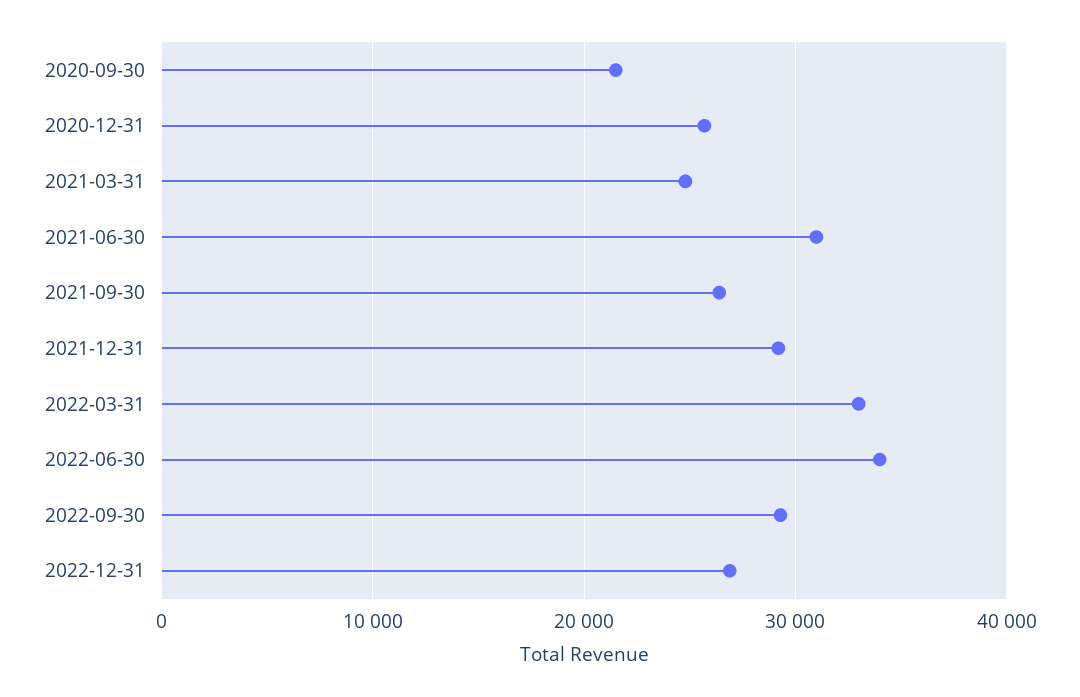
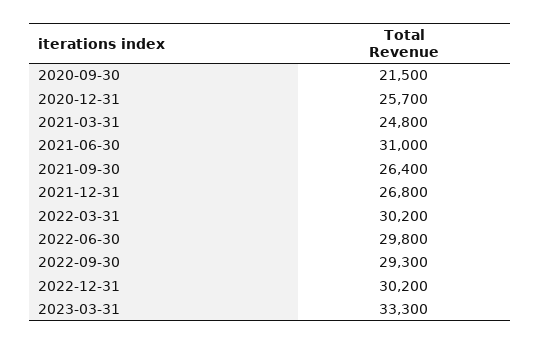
2021-12-31: 29000 -> 26800
2022-03-31: 33000 -> 30200
2022-06-30: 34000 -> 29800
2022-12-31: 27000 -> 30200
2023-03-31: none -> 33300

